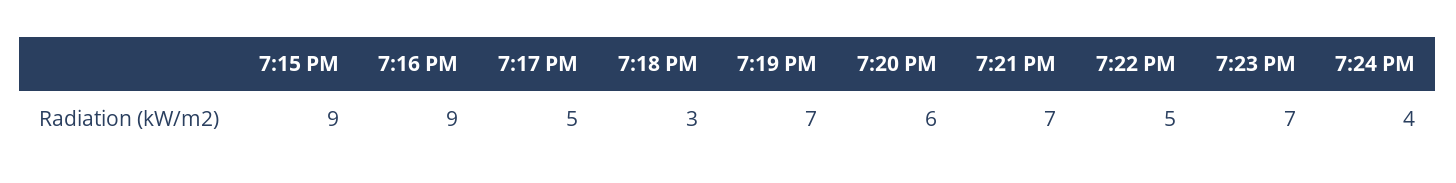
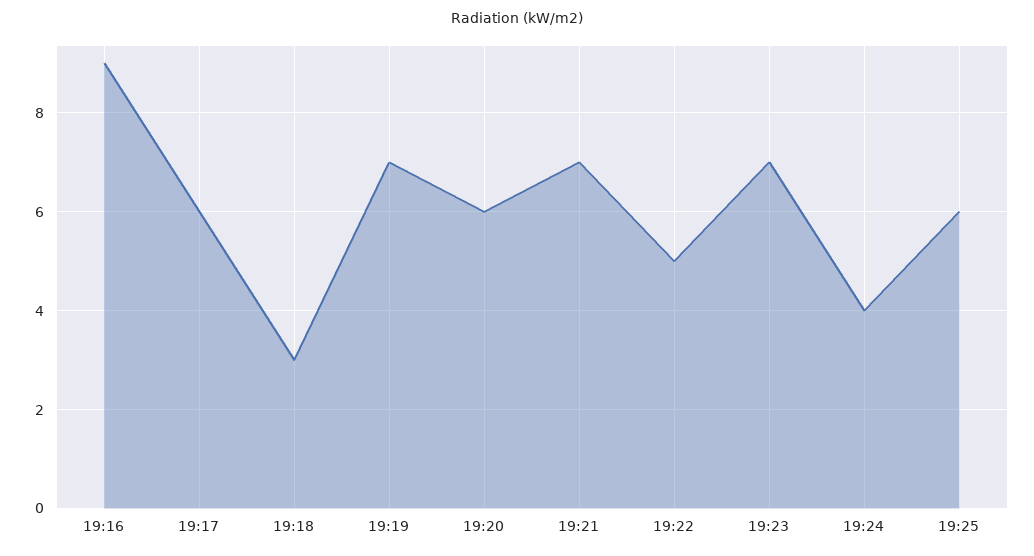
7:15 PM: 9 -> none
7:17 PM: 5 -> 6
19:25: none -> 6

